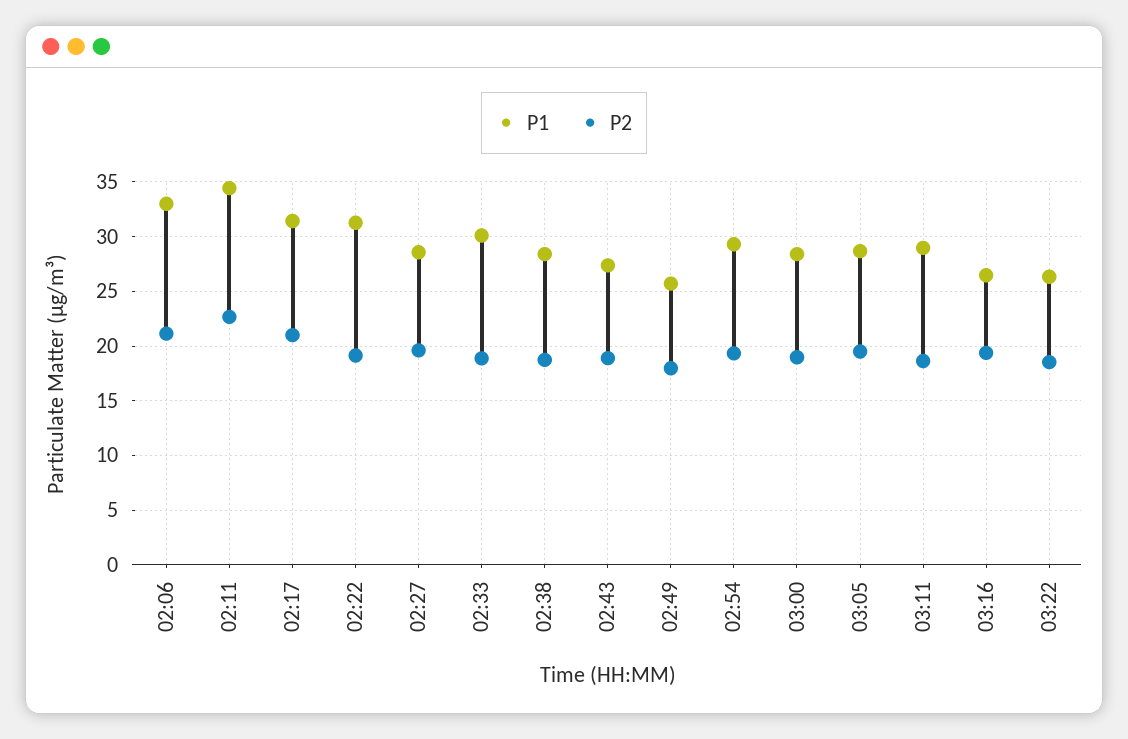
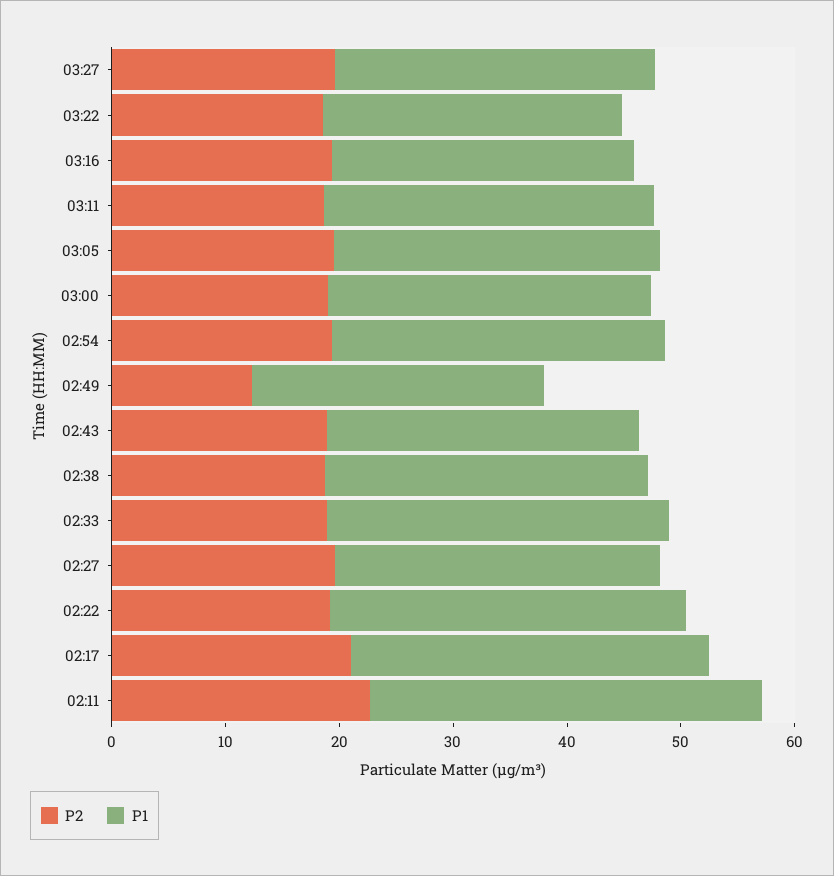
P1, 02:06: 33 -> none
P2, 02:06: 21 -> none
P2, 02:49: 18 -> 12
P2, 03:27: none -> 20
P1, 03:27: none -> 28

